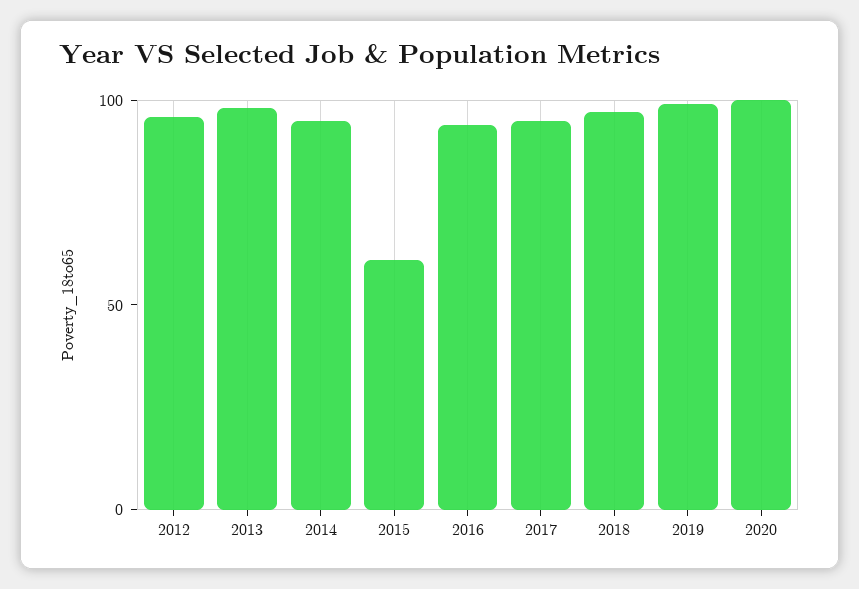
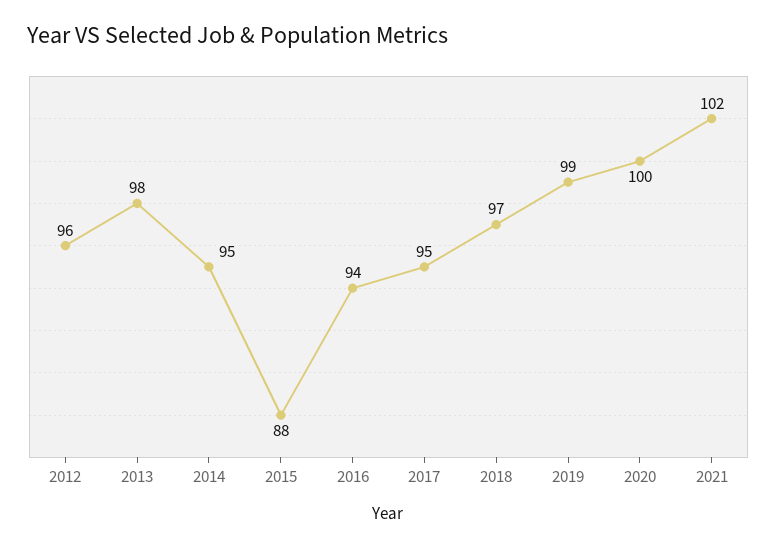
2015: 60 -> 88
2021: none -> 102

